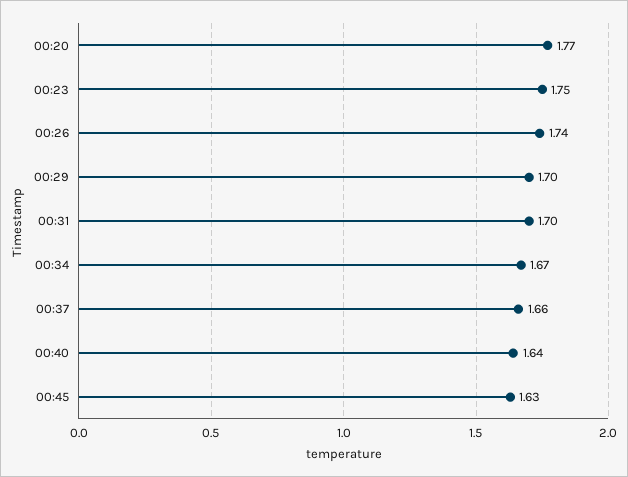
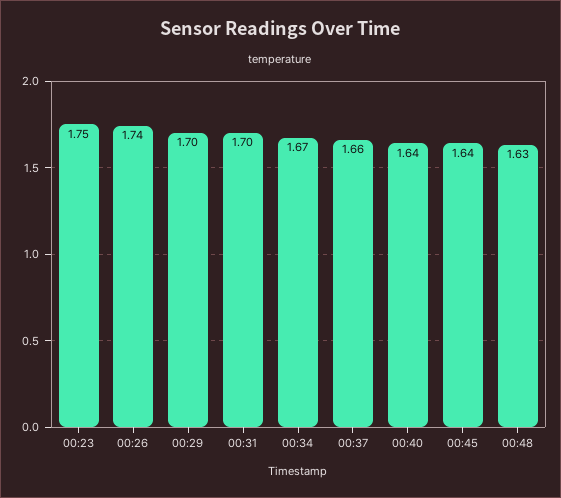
00:20: 1.77 -> none
00:45: 1.63 -> 1.64
00:48: none -> 1.63

